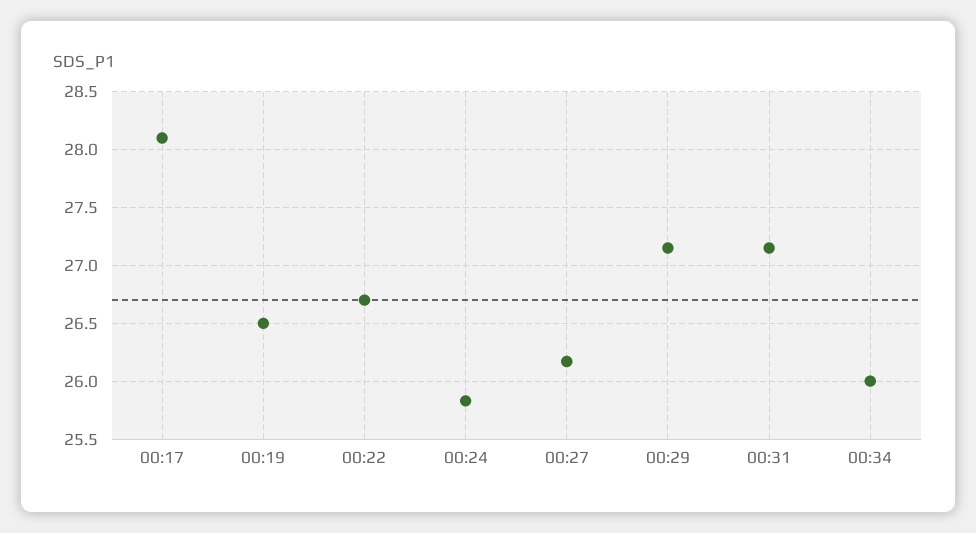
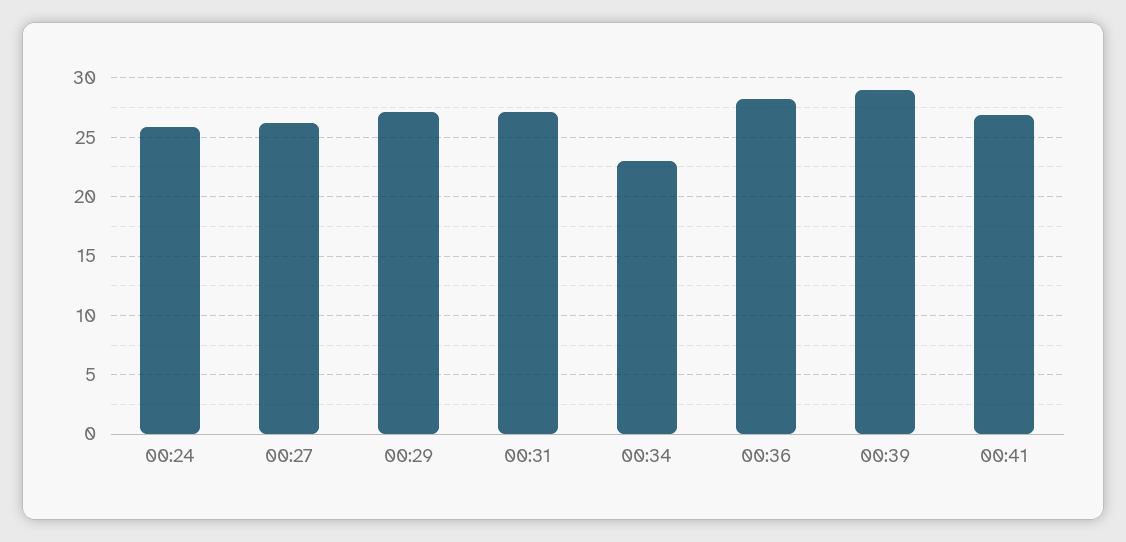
00:17: 28.1 -> none
00:19: 26.5 -> none
00:22: 26.7 -> none
00:34: 26 -> 23
00:36: none -> 28
00:39: none -> 29
00:41: none -> 27

